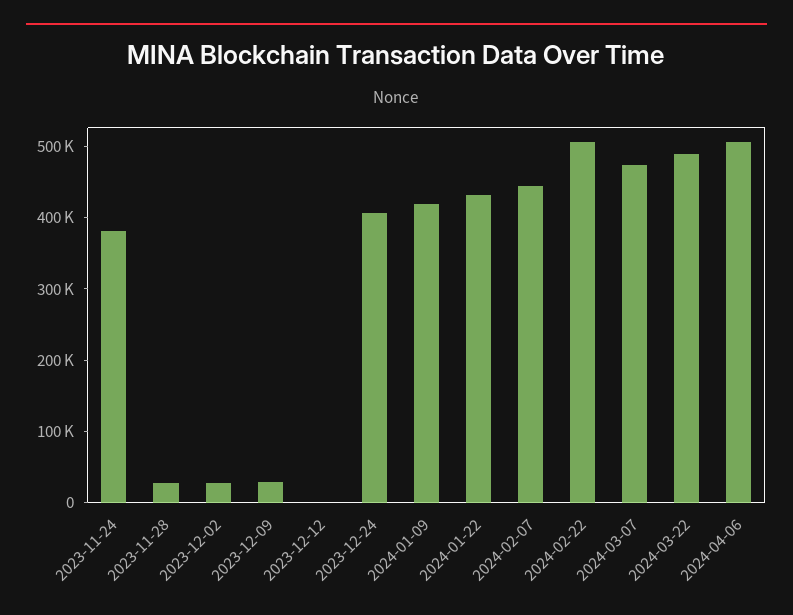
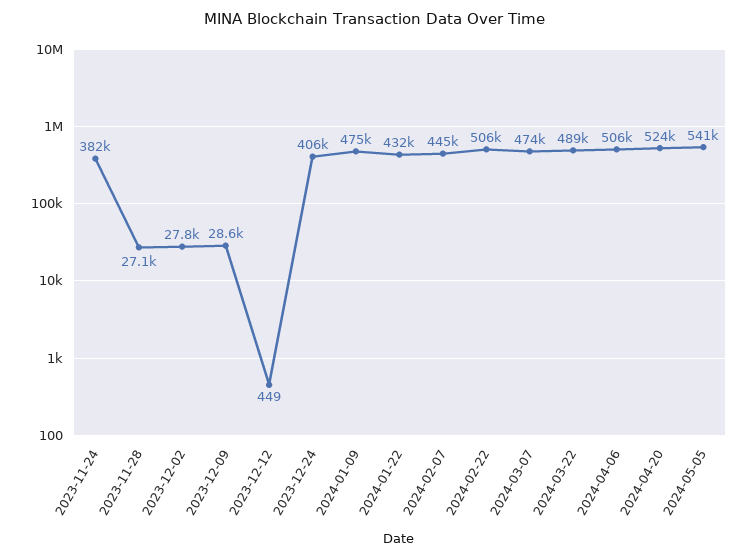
2024-01-09: 420000 -> 475000
2024-04-20: none -> 524000
2024-05-05: none -> 541000

